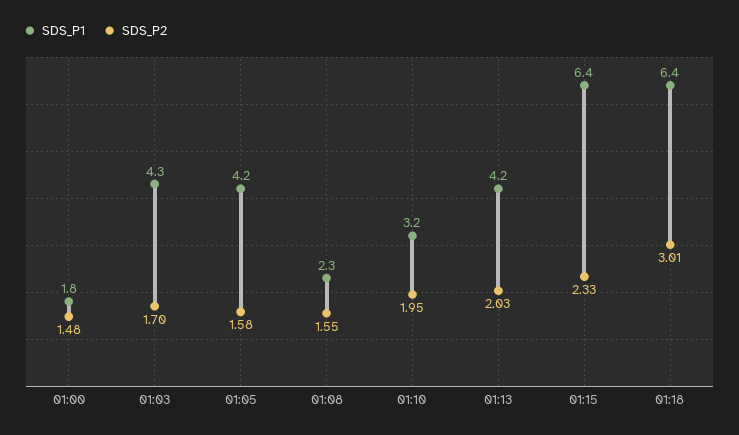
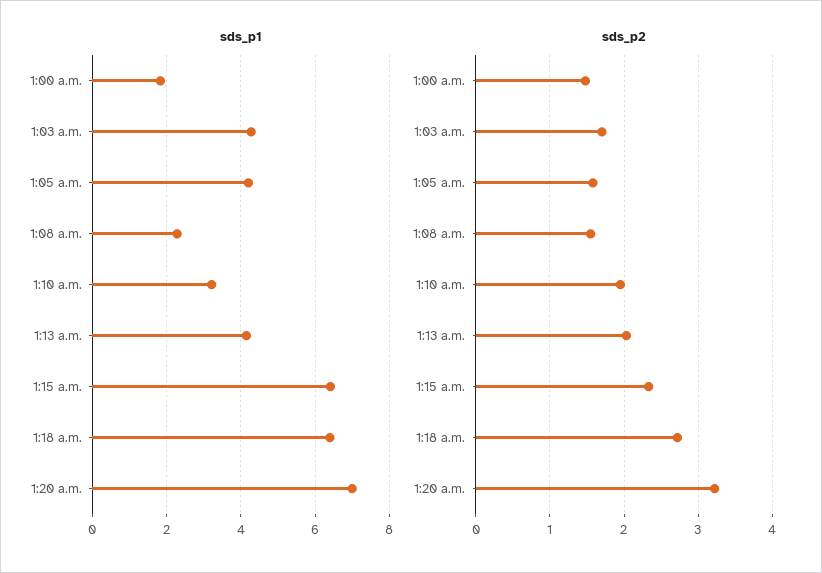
SDS_P2, 01:18: 3.01 -> 2.7
SDS_P1, 1:20 a.m.: none -> 7
SDS_P2, 1:20 a.m.: none -> 3.2

